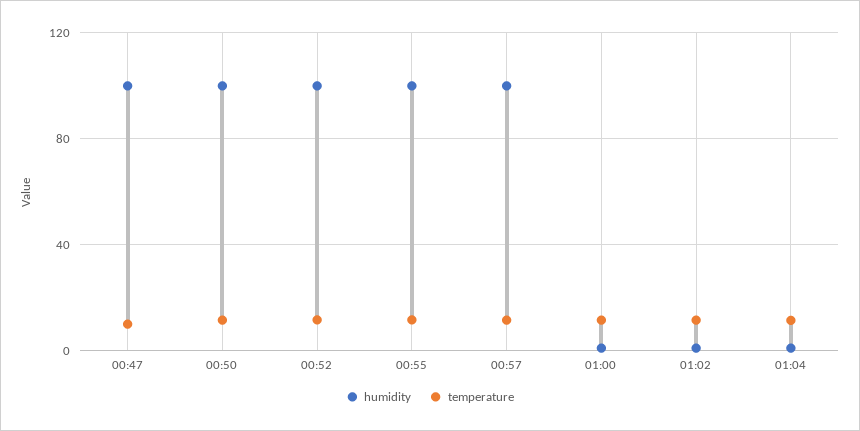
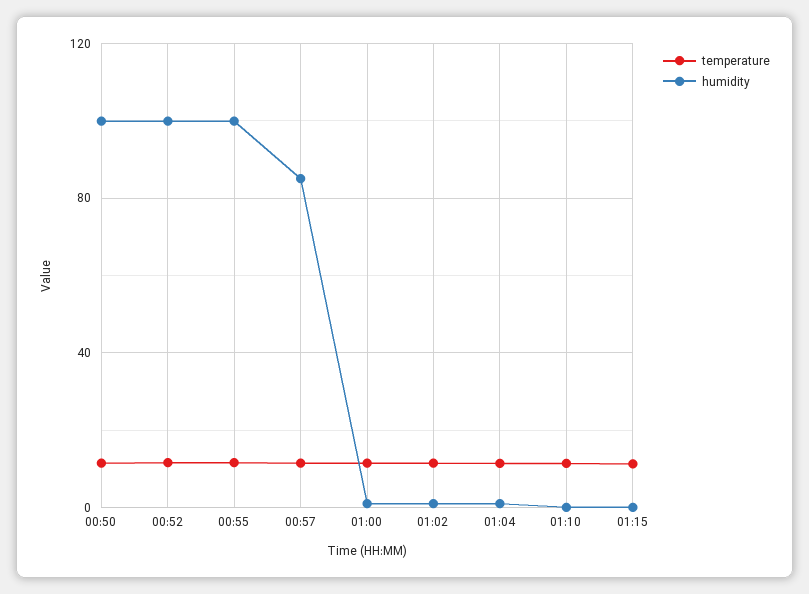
humidity, 00:47: 100 -> none
temperature, 00:47: 10 -> none
humidity, 00:57: 100 -> 85
temperature, 01:10: none -> 10
humidity, 01:10: none -> 0
temperature, 01:15: none -> 10
humidity, 01:15: none -> 0

